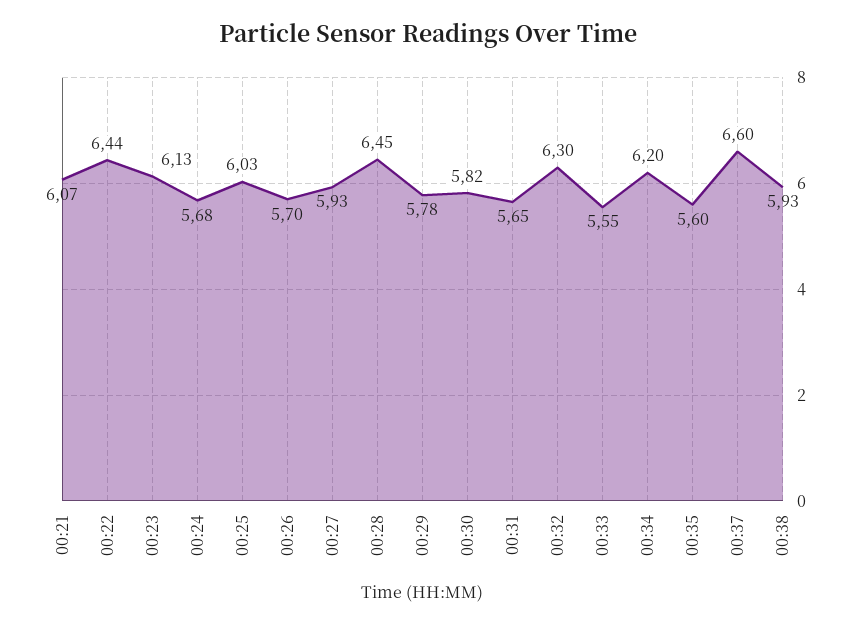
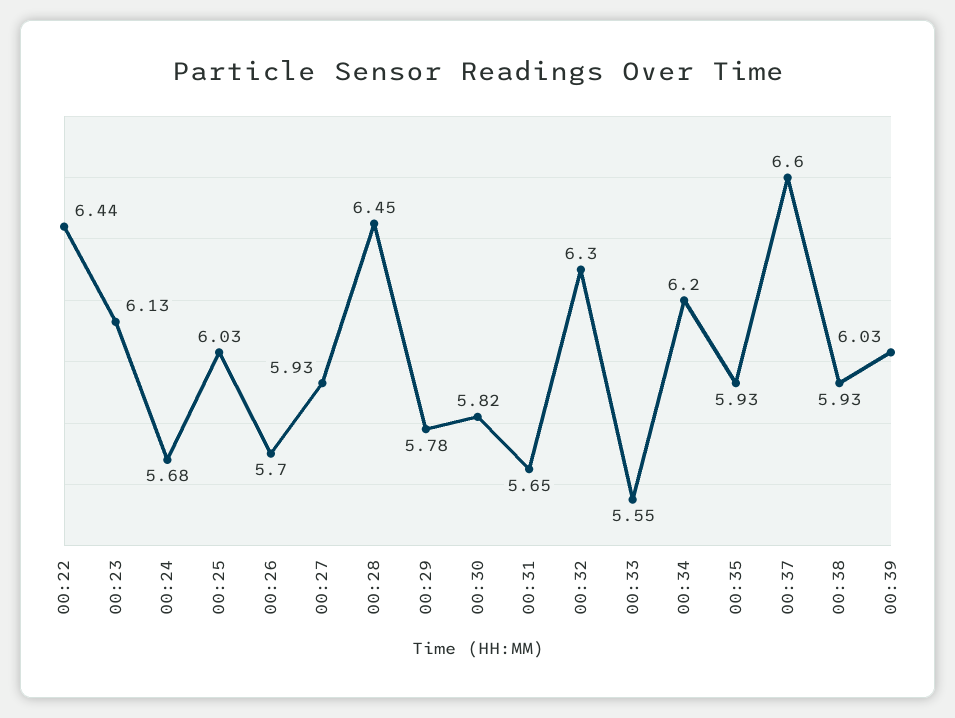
00:21: 6.07 -> none
00:35: 5.6 -> 5.93
00:39: none -> 6.03

